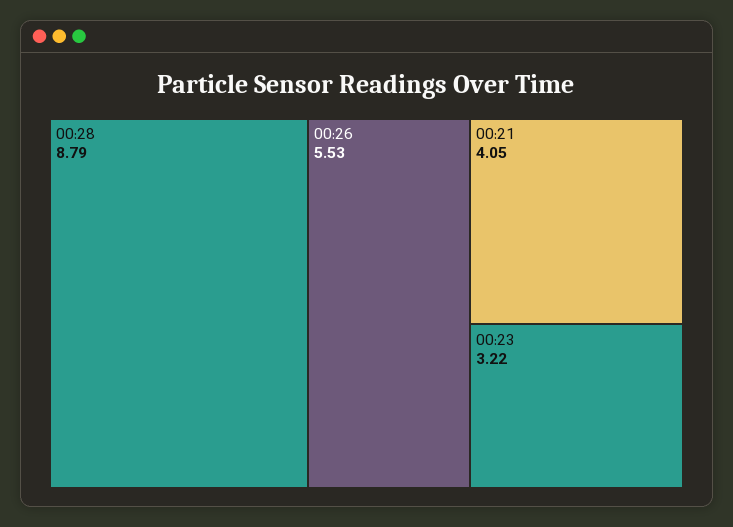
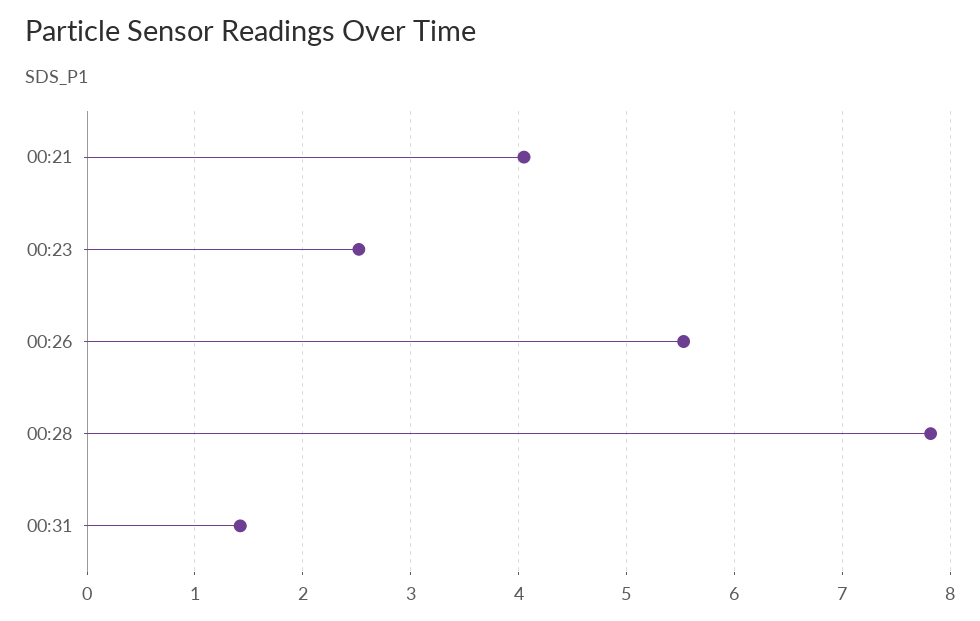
00:28: 8.79 -> 7.8
00:23: 3.22 -> 2.5
00:31: none -> 1.4

